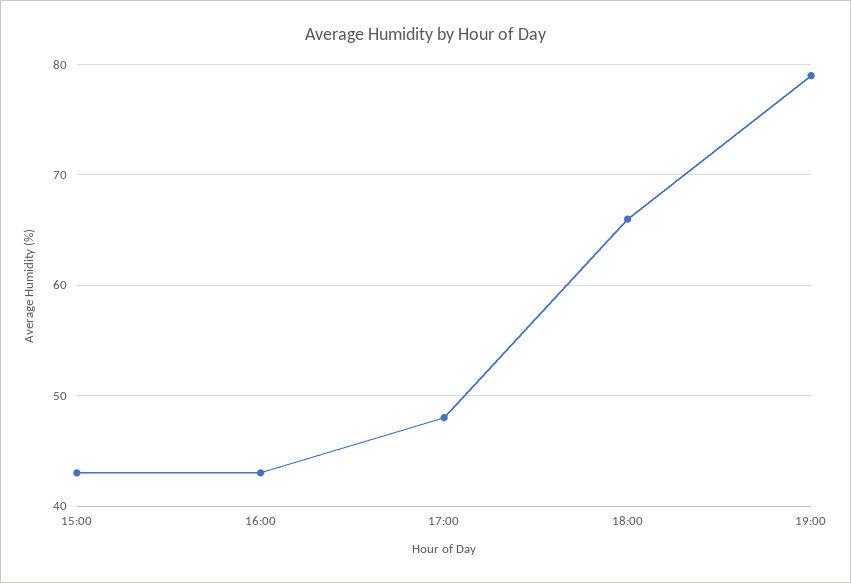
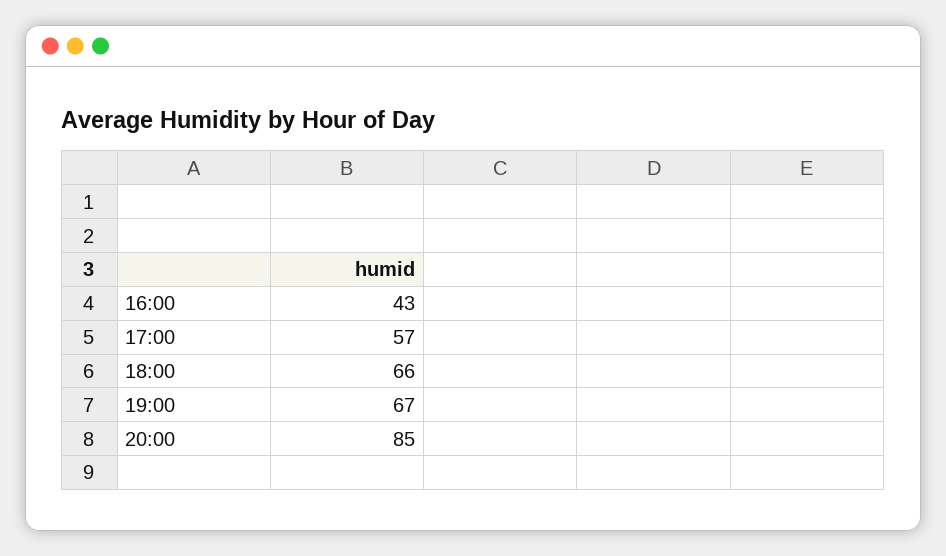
15:00: 43 -> none
17:00: 48 -> 57
19:00: 79 -> 67
20:00: none -> 85

